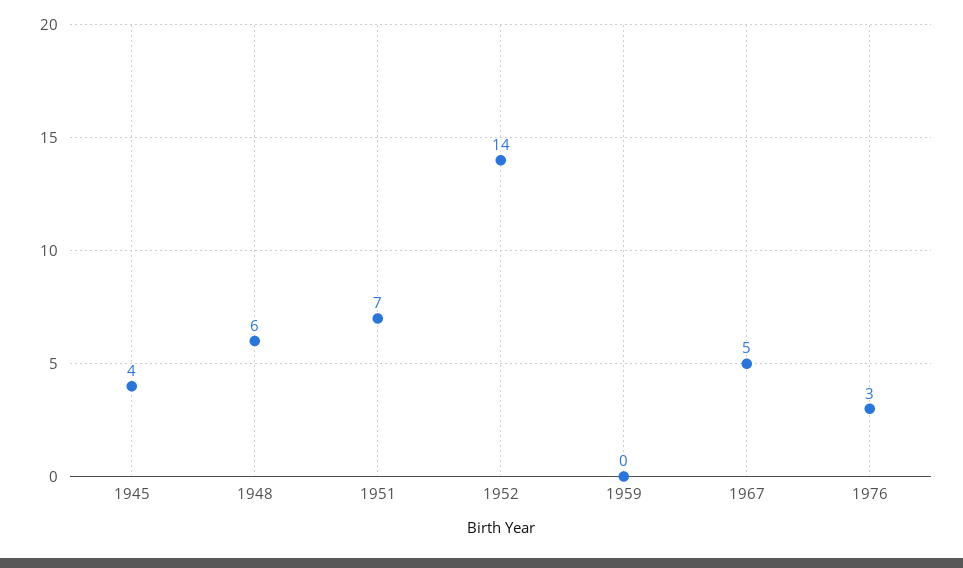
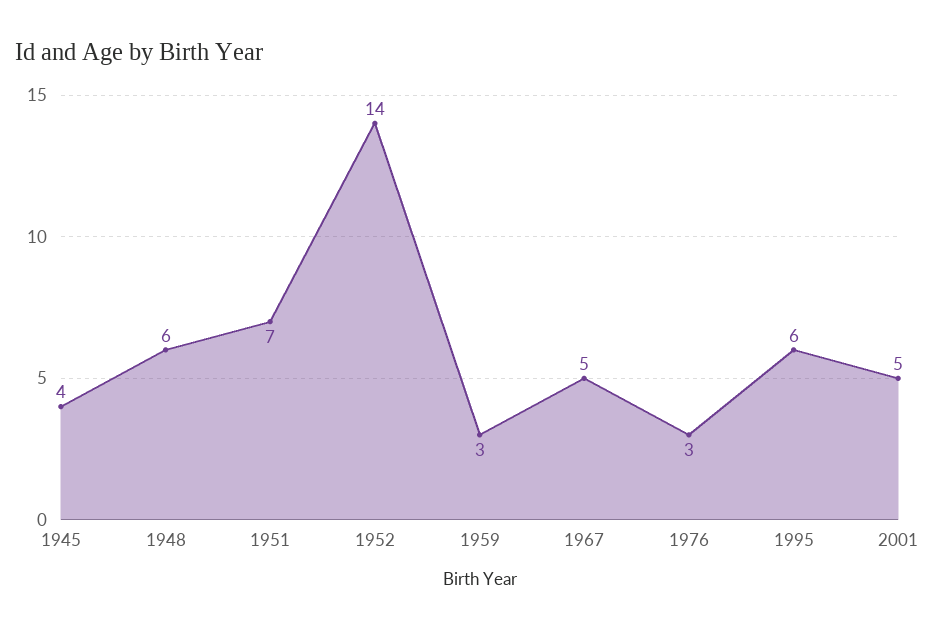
1959: 0 -> 3
1995: none -> 6
2001: none -> 5

